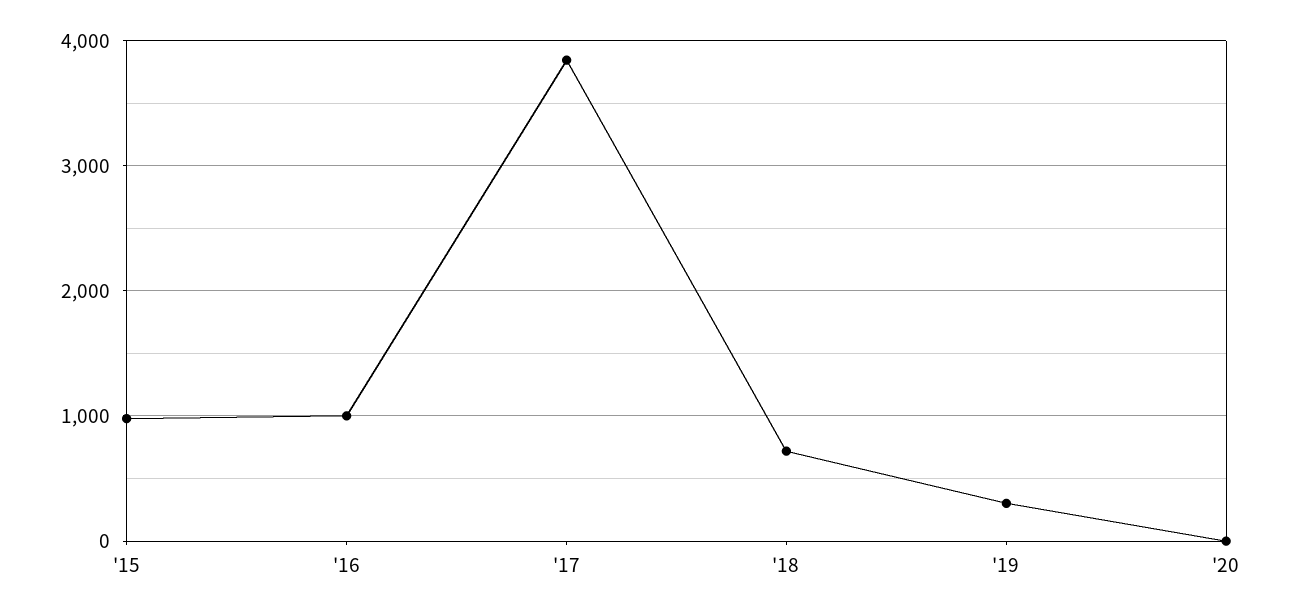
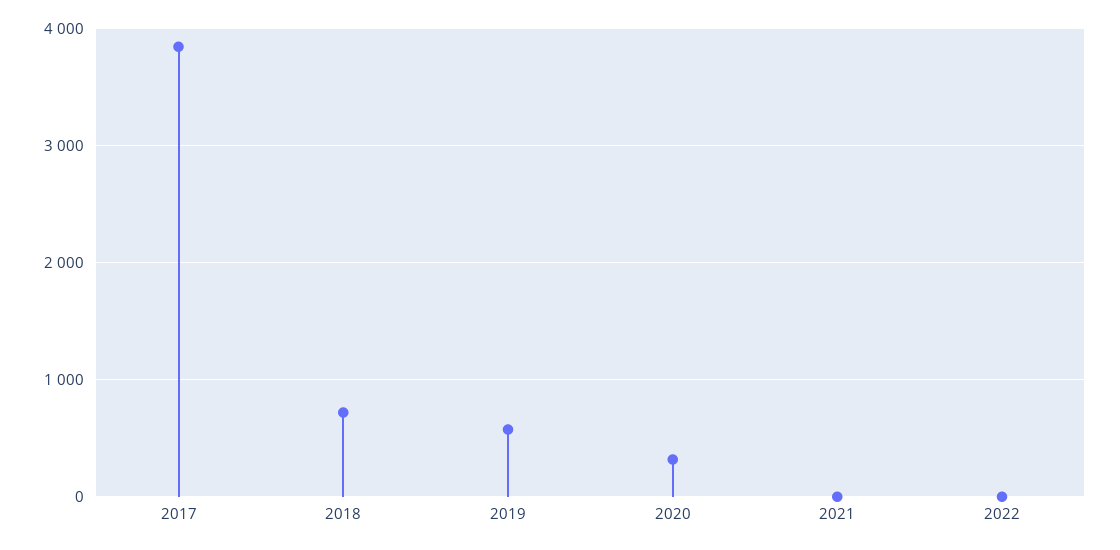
'15: 1000 -> none
'16: 1000 -> none
'19: 300 -> 600
'20: 0 -> 300
2021: none -> 0
2022: none -> 0

